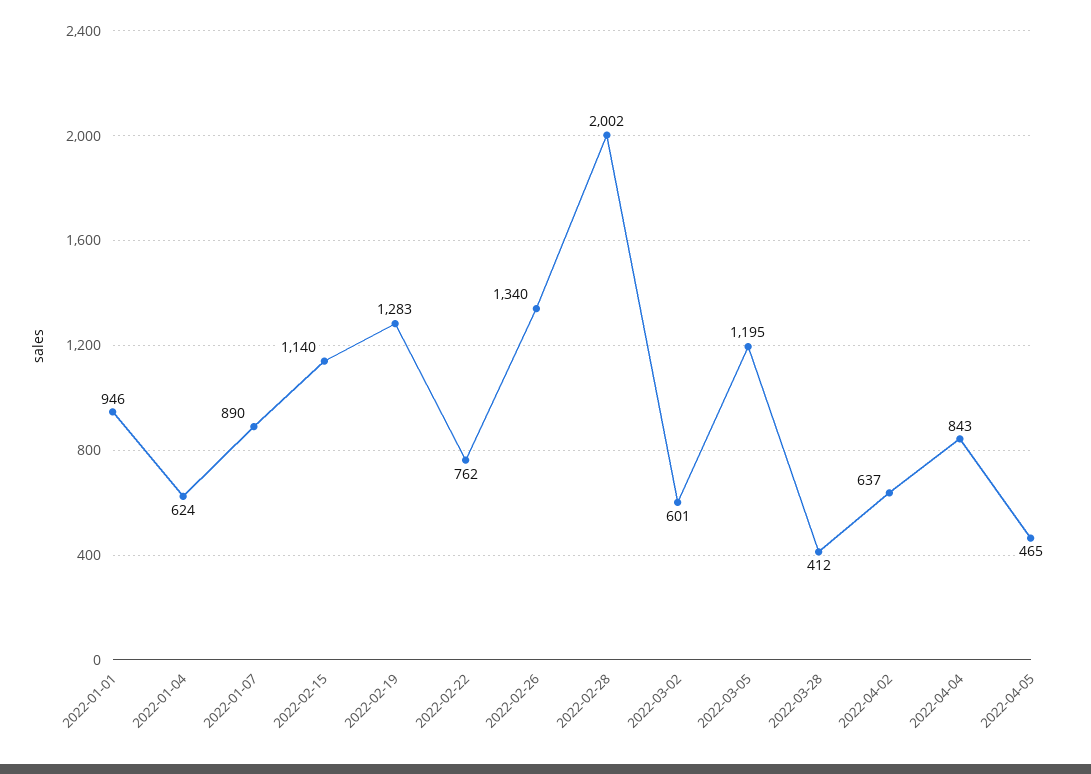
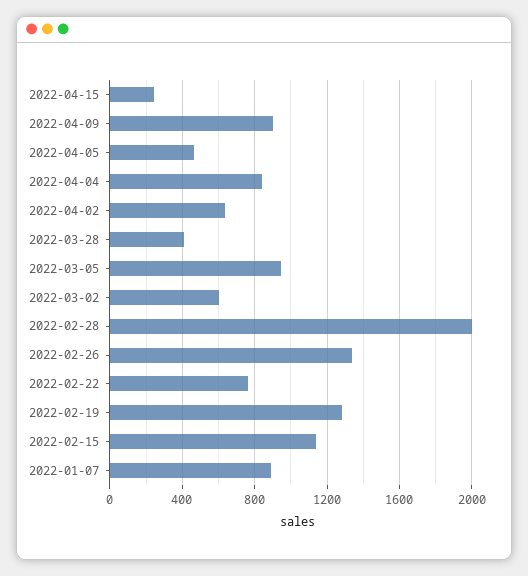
2022-01-01: 946 -> none
2022-01-04: 624 -> none
2022-03-05: 1195 -> 950
2022-04-15: none -> 250
2022-04-09: none -> 900

